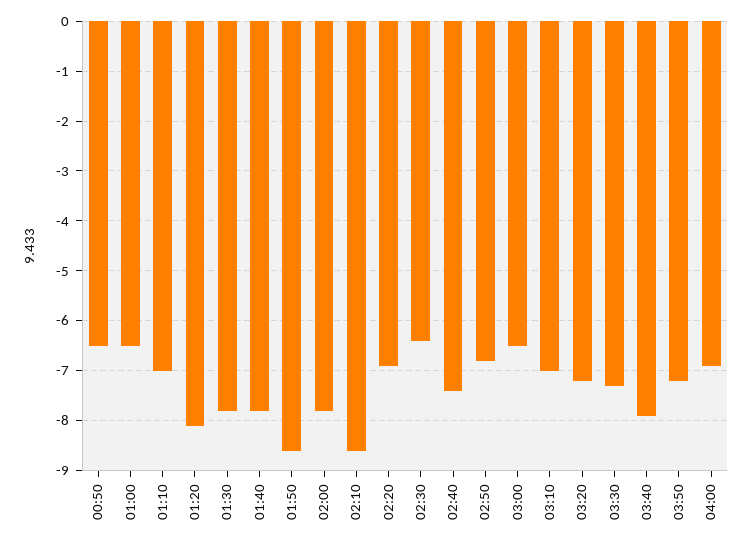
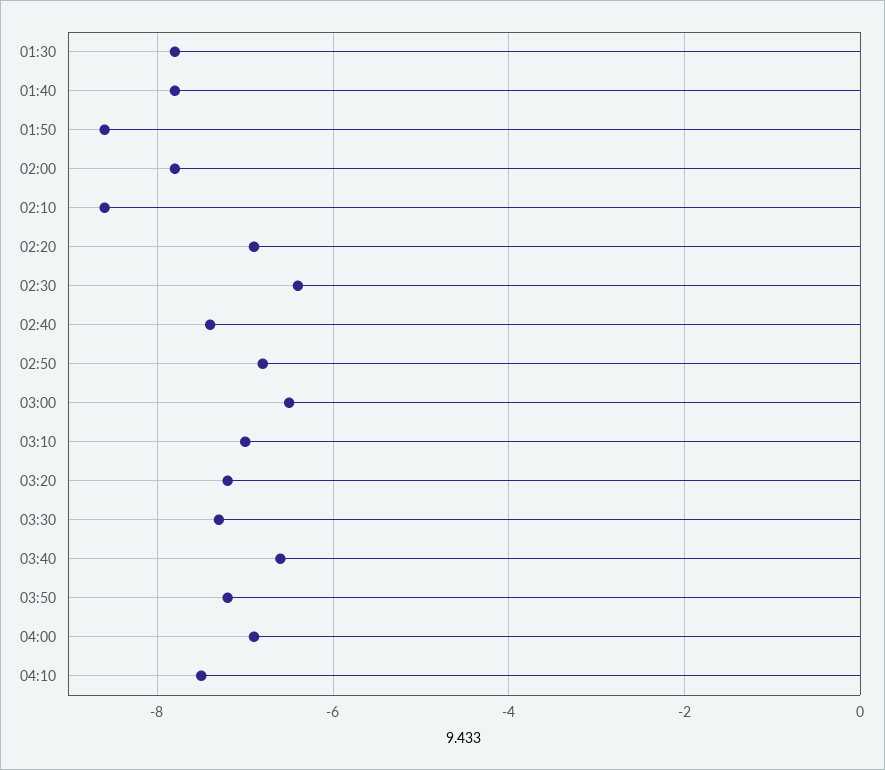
00:50: -6.5 -> none
01:00: -6.5 -> none
01:10: -7 -> none
01:20: -8 -> none
03:40: -8 -> -6.5
04:10: none -> -7.5

